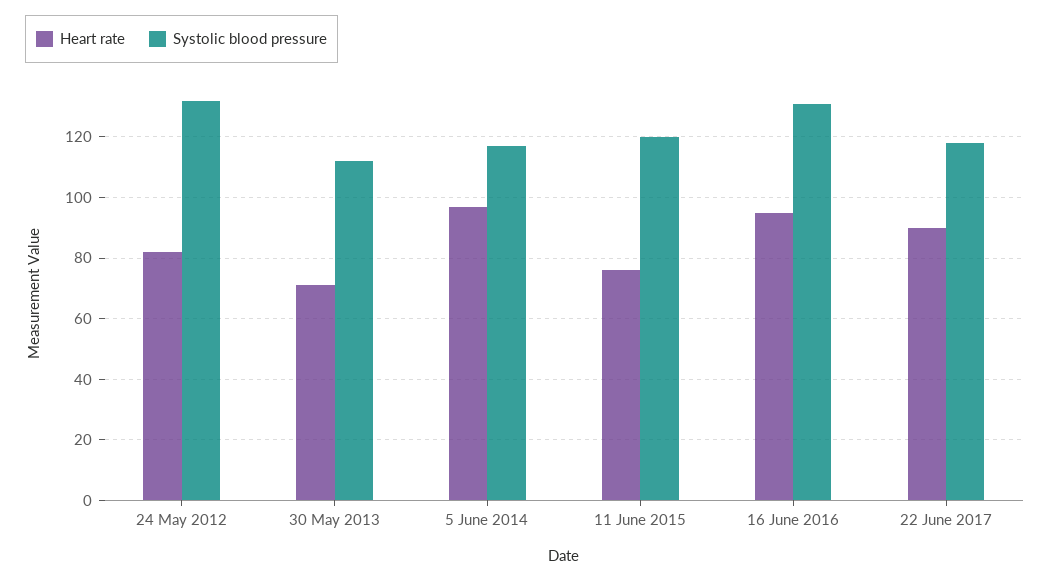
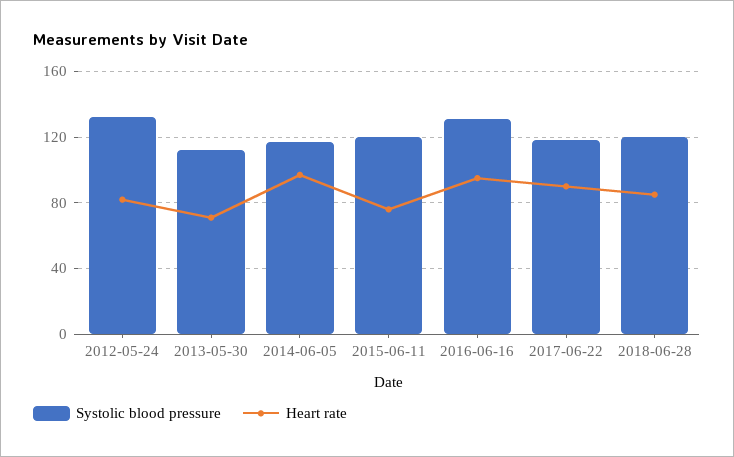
Systolic blood pressure, 2018-06-28: none -> 120
Heart rate, 2018-06-28: none -> 85

